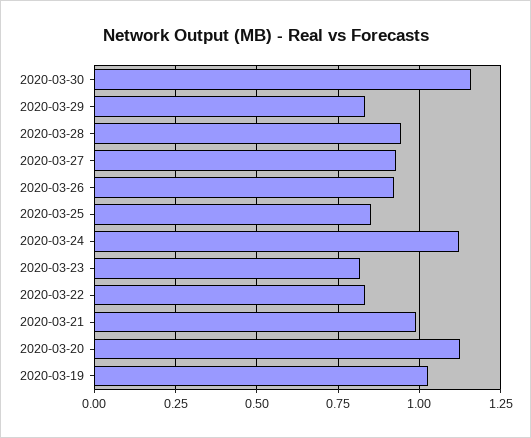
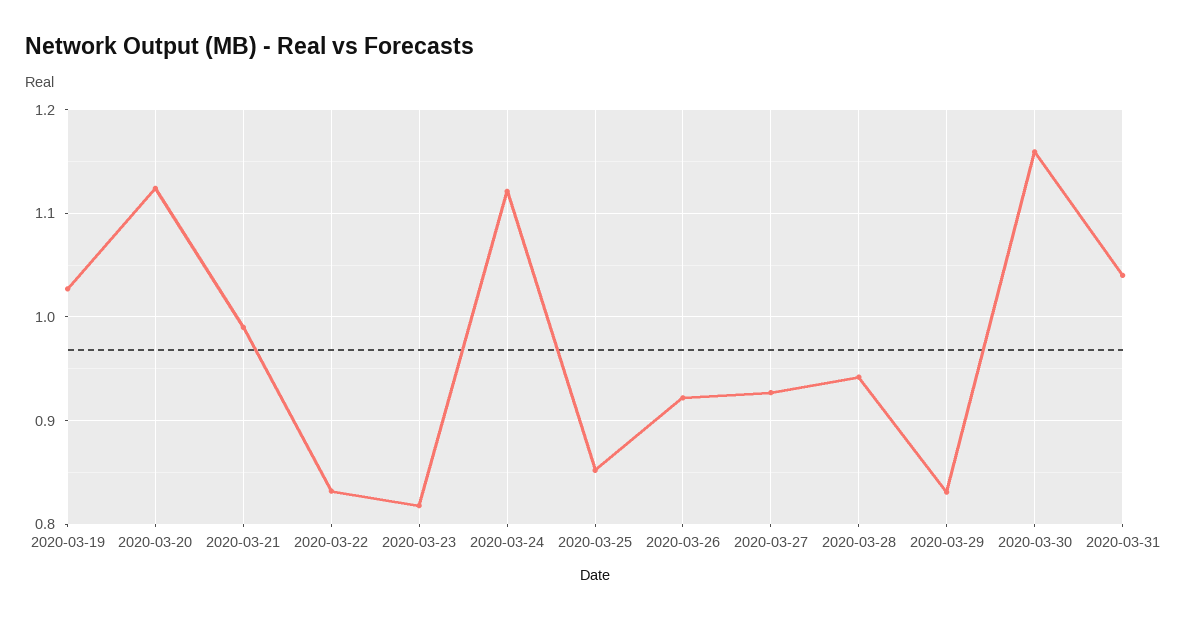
2020-03-31: none -> 1.04

